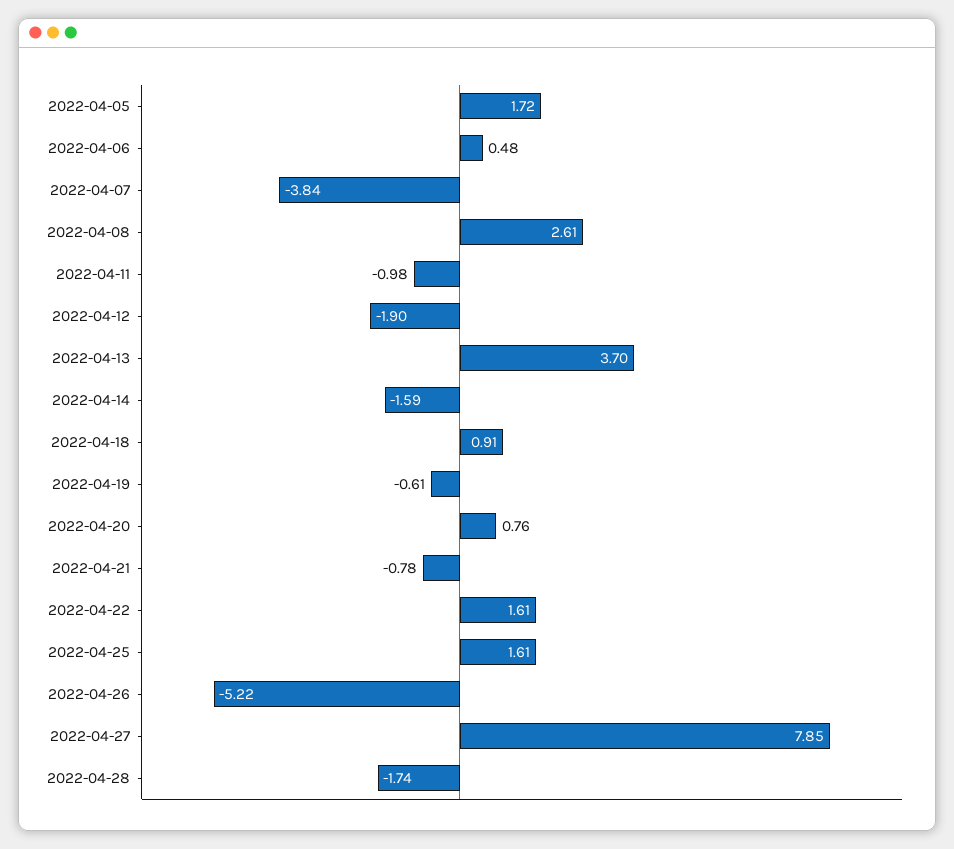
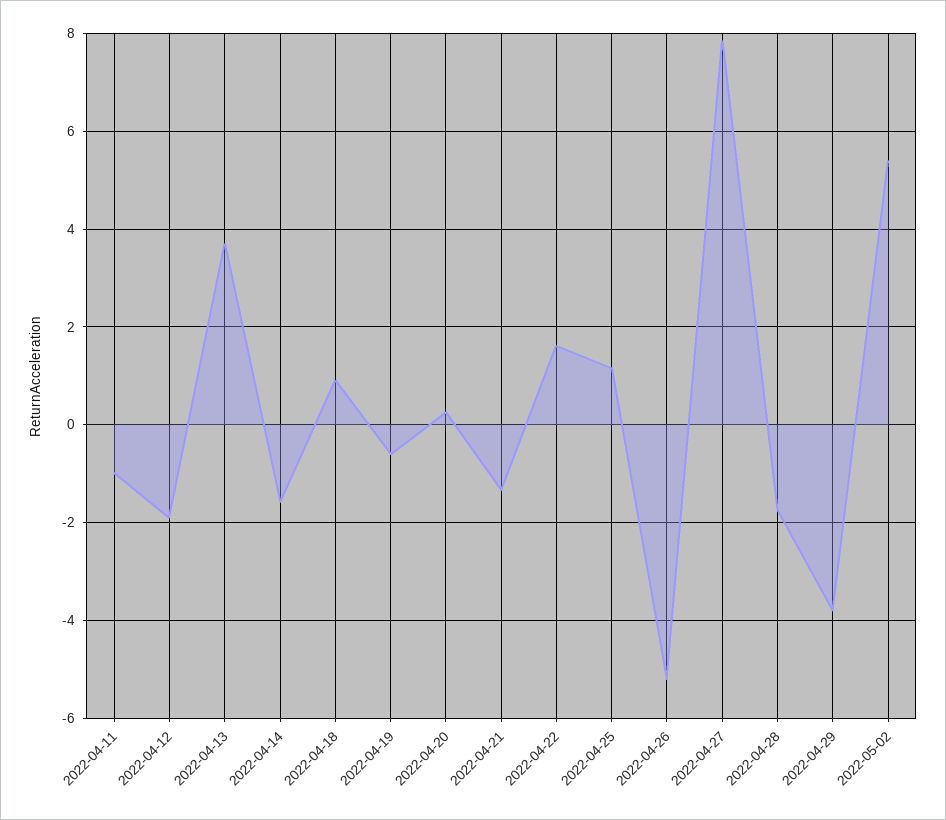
2022-04-05: 1.72 -> none
2022-04-06: 0.48 -> none
2022-04-07: -3.84 -> none
2022-04-08: 2.61 -> none
2022-04-20: 0.76 -> 0.2
2022-04-21: -0.78 -> -1.4
2022-04-25: 1.61 -> 1.2
2022-04-29: none -> -3.8
2022-05-02: none -> 5.4

